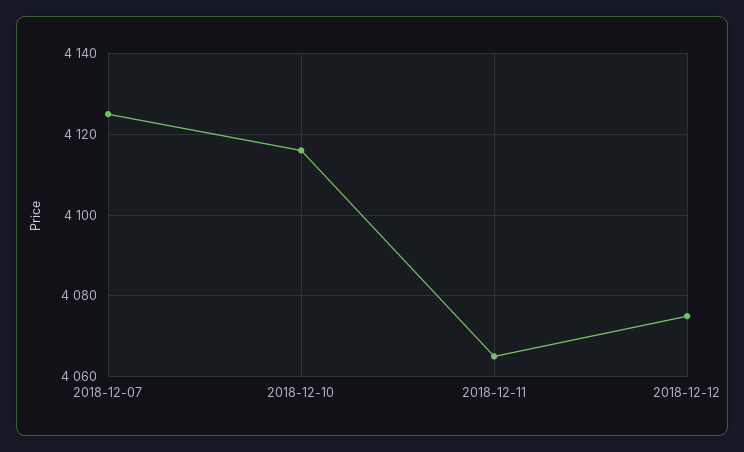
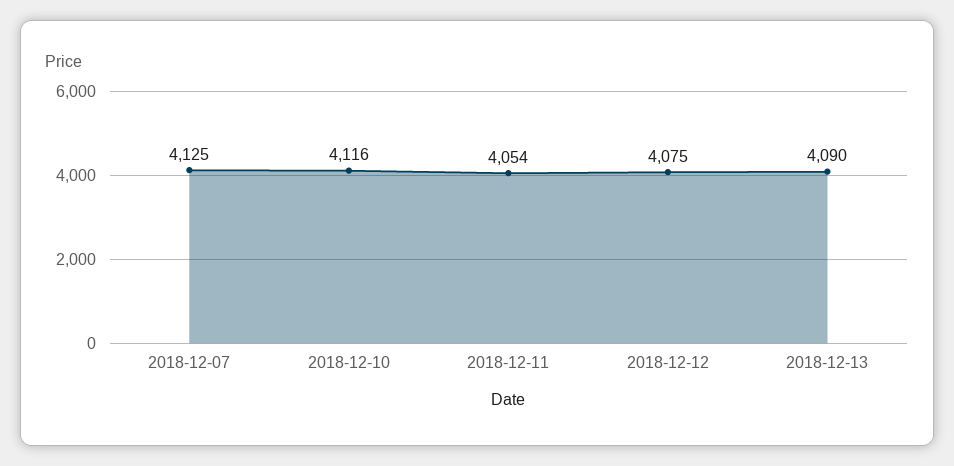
2018-12-11: 4065 -> 4054
2018-12-13: none -> 4090

